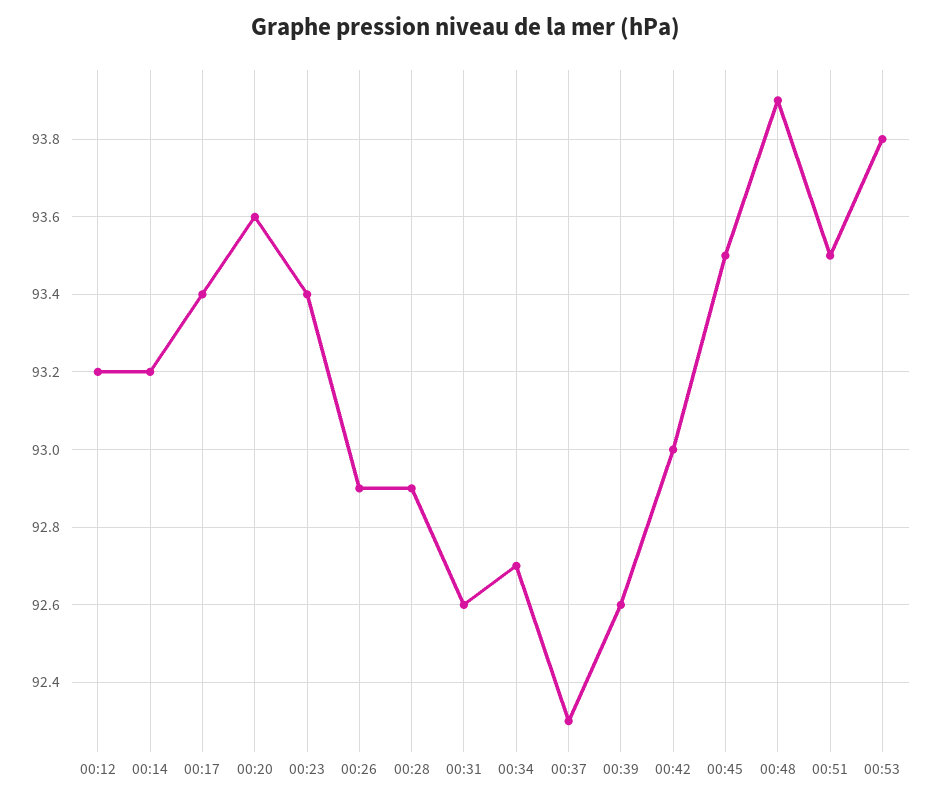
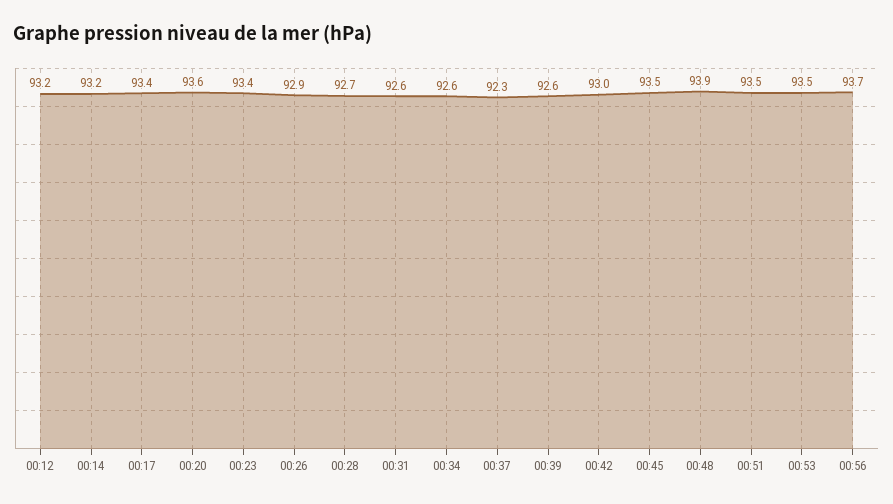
00:28: 92.9 -> 92.7
00:34: 92.7 -> 92.6
00:53: 93.8 -> 93.5
00:56: none -> 93.7

